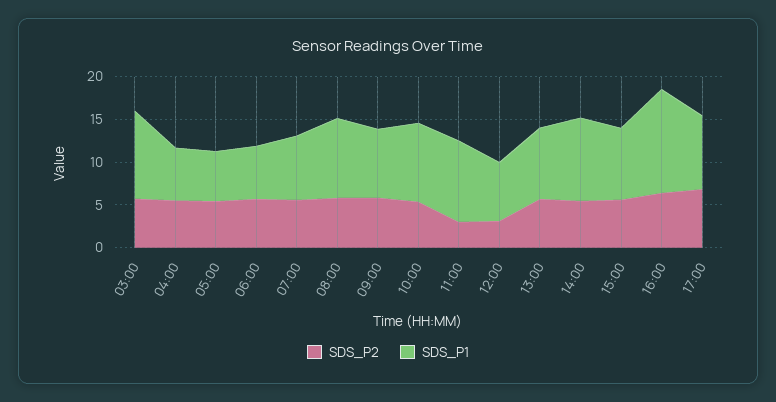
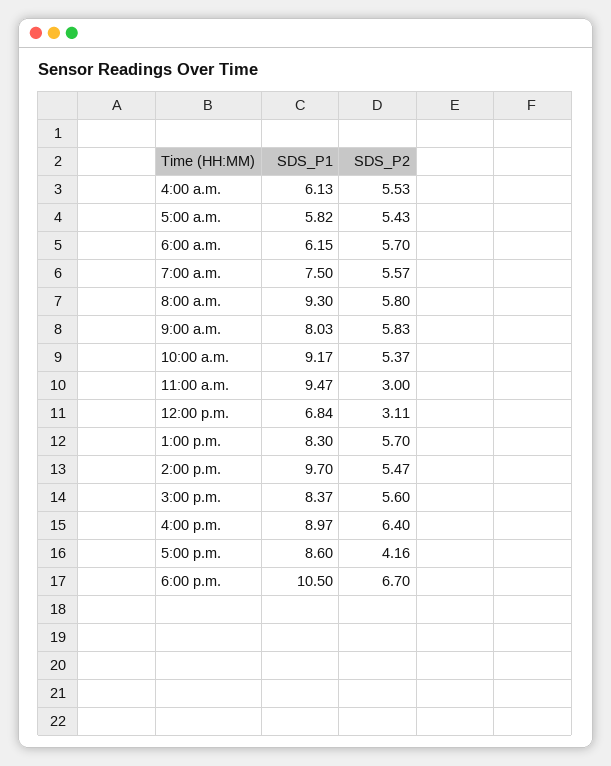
SDS_P2, 03:00: 6 -> none
SDS_P1, 03:00: 10 -> none
SDS_P1, 16:00: 12 -> 8.97
SDS_P2, 17:00: 7 -> 4.16
SDS_P1, 6:00 p.m.: none -> 10.5
SDS_P2, 6:00 p.m.: none -> 6.7

